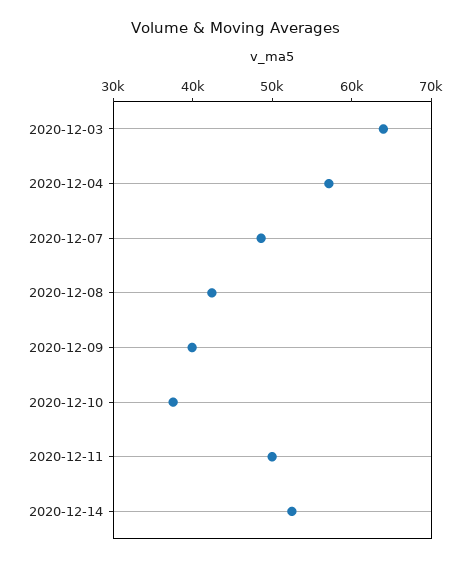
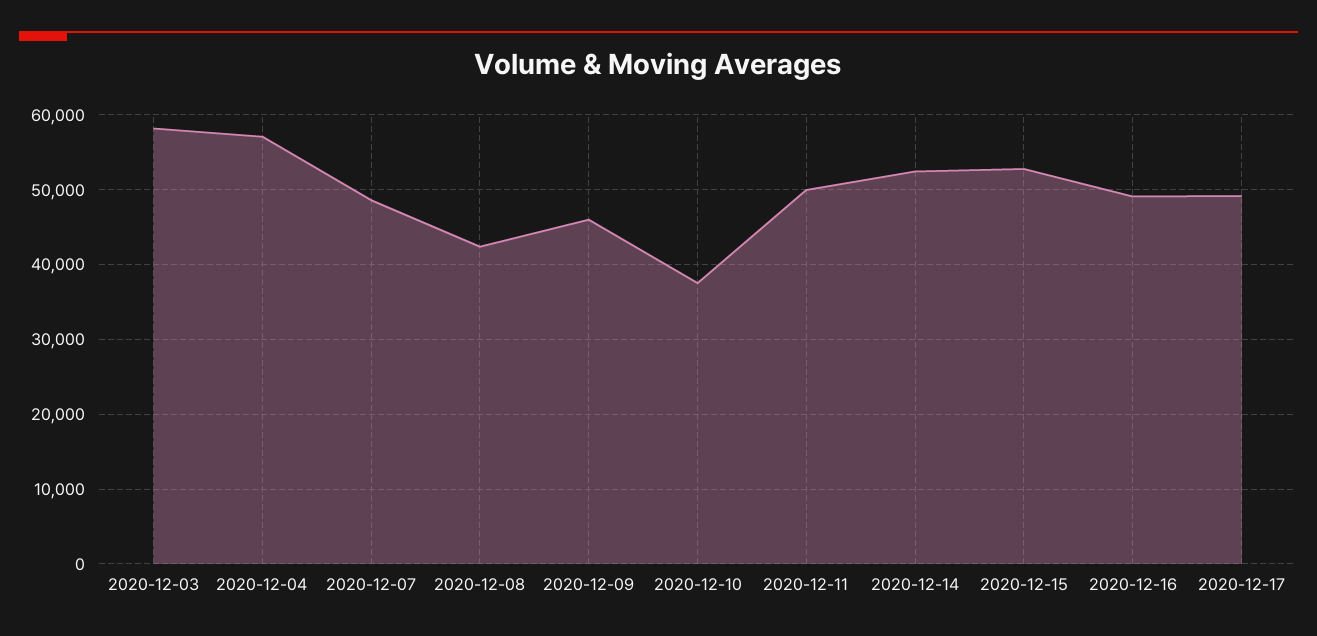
2020-12-03: 64000 -> 58000
2020-12-09: 40000 -> 46000
2020-12-15: none -> 53000
2020-12-16: none -> 49000
2020-12-17: none -> 49000

